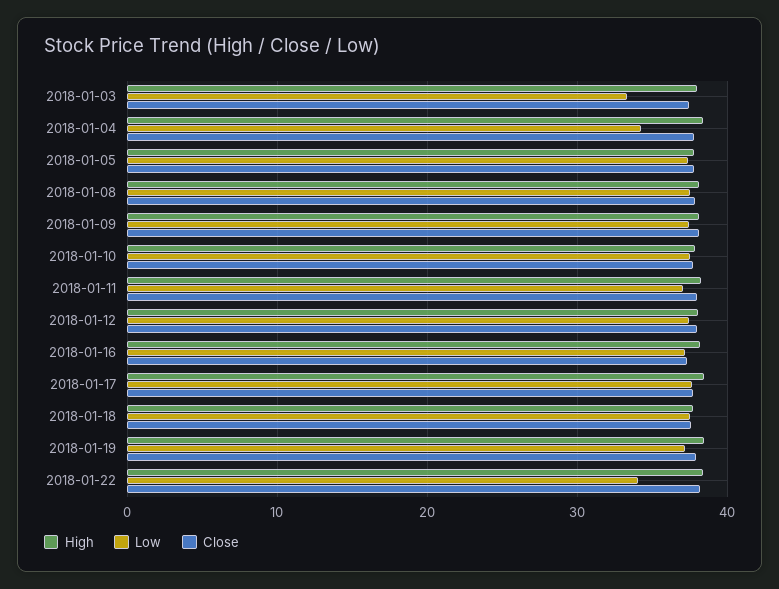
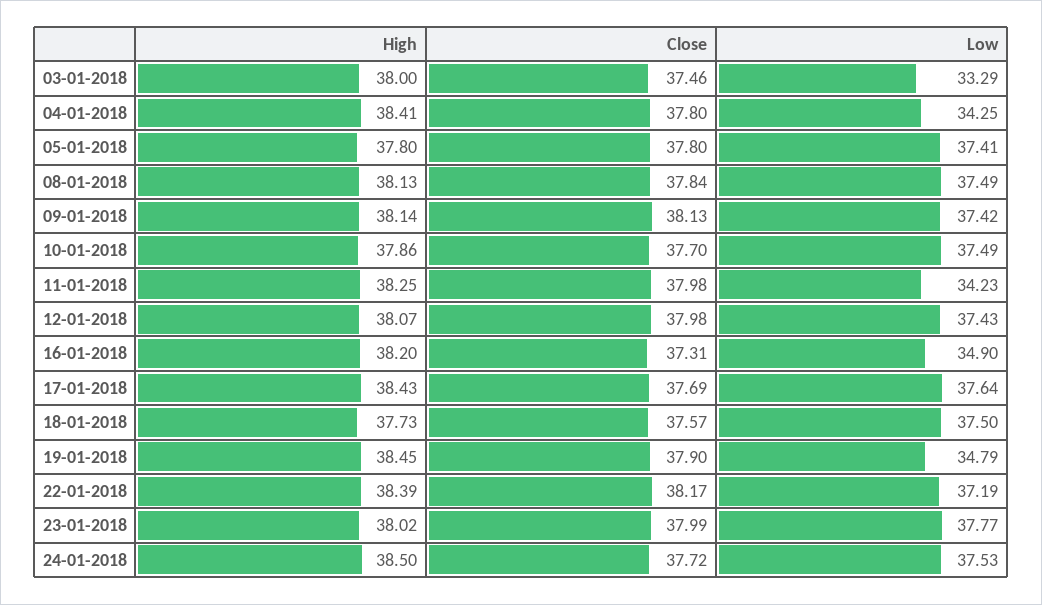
Low, 2018-01-11: 37 -> 34.23
Low, 2018-01-16: 37 -> 34.9
Low, 2018-01-19: 37 -> 34.79
Low, 2018-01-22: 34 -> 37.19
High, 23-01-2018: none -> 38.02
Close, 23-01-2018: none -> 37.99
Low, 23-01-2018: none -> 37.77
High, 24-01-2018: none -> 38.5
Close, 24-01-2018: none -> 37.72
Low, 24-01-2018: none -> 37.53

